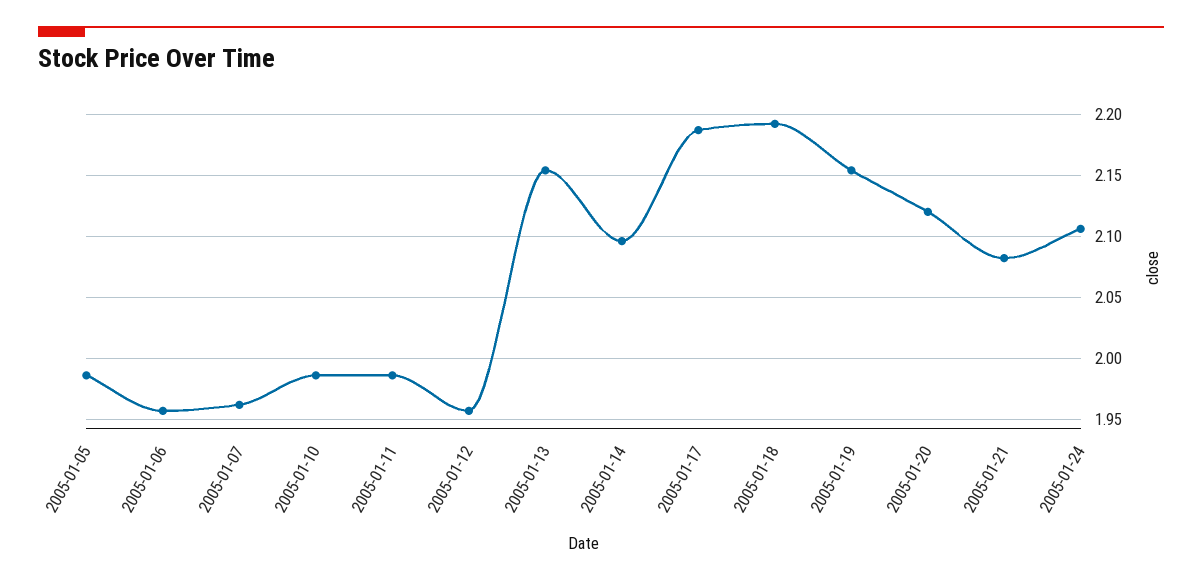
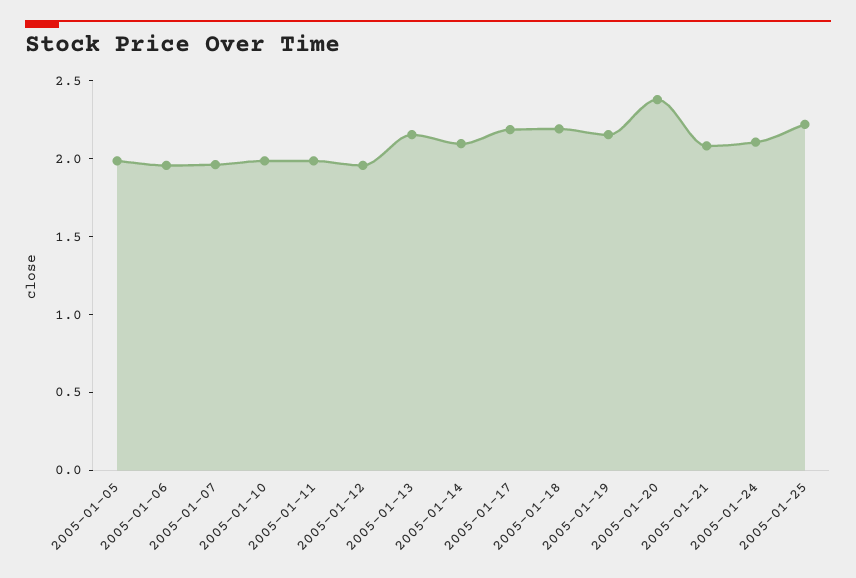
2005-01-20: 2.12 -> 2.4
2005-01-25: none -> 2.2

